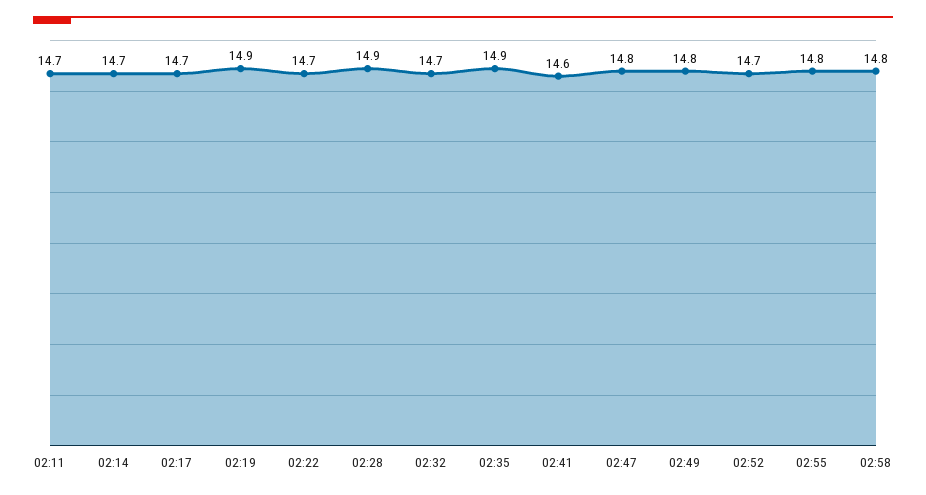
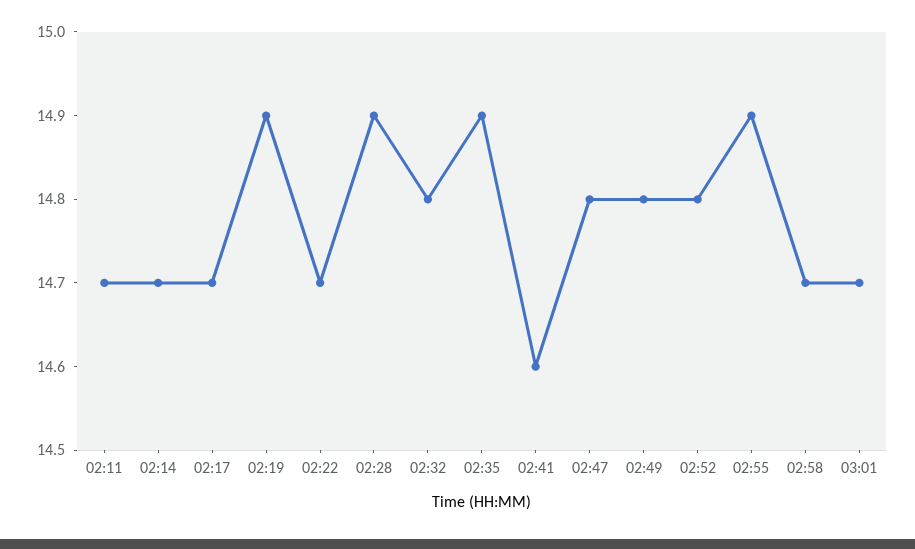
02:32: 14.7 -> 14.8
02:52: 14.7 -> 14.8
02:55: 14.8 -> 14.9
02:58: 14.8 -> 14.7
03:01: none -> 14.7

